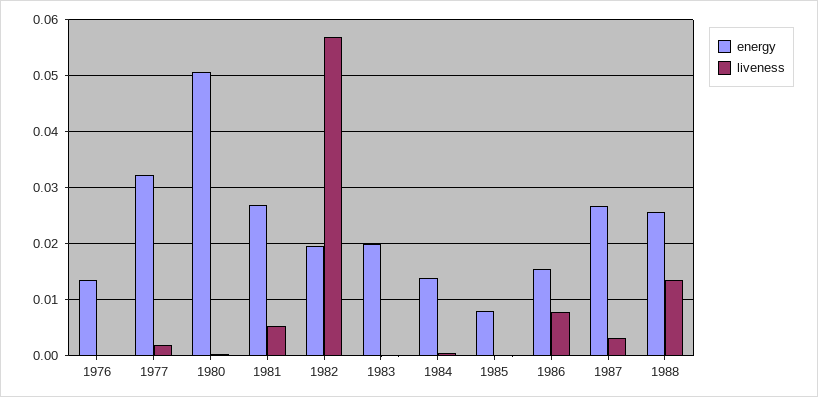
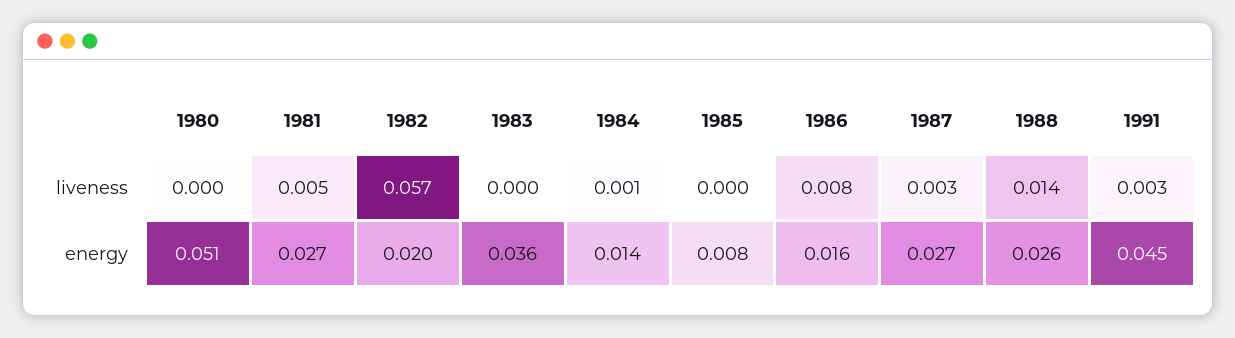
energy, 1976: 0.014 -> none
liveness, 1976: 0 -> none
energy, 1977: 0.032 -> none
liveness, 1977: 0.002 -> none
energy, 1983: 0.02 -> 0.036
liveness, 1991: none -> 0.003
energy, 1991: none -> 0.045

